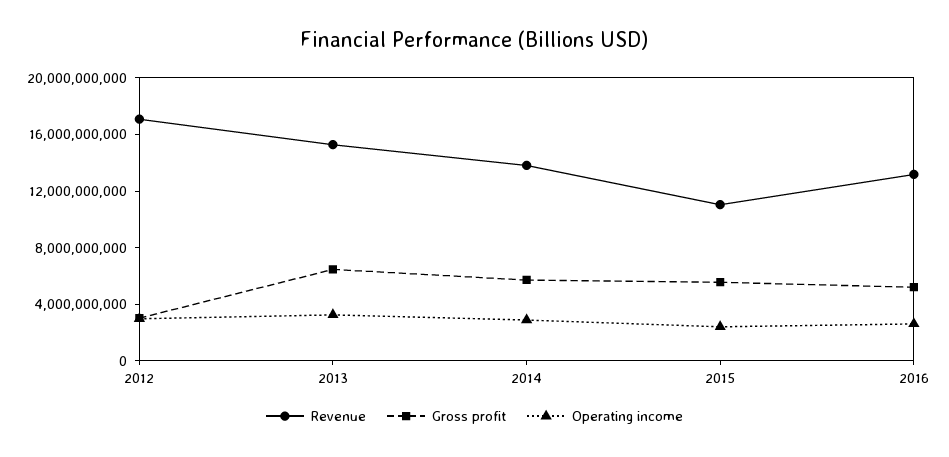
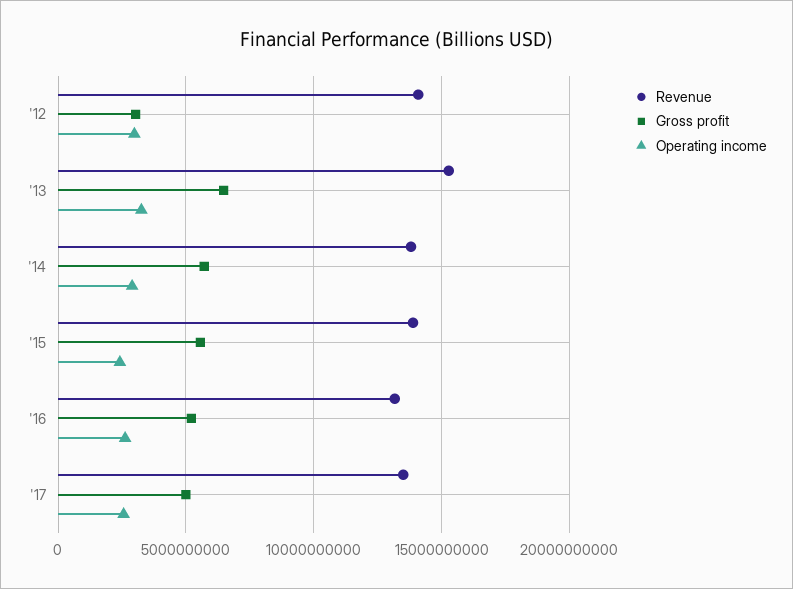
Revenue, 2012: 17000000000 -> 14000000000
Revenue, 2015: 11000000000 -> 14000000000
Revenue, '17: none -> 13500000000
Gross profit, '17: none -> 5000000000
Operating income, '17: none -> 2500000000

